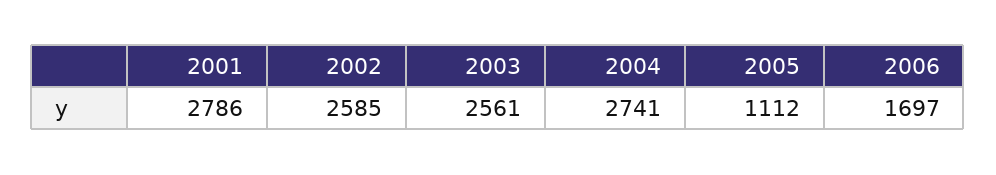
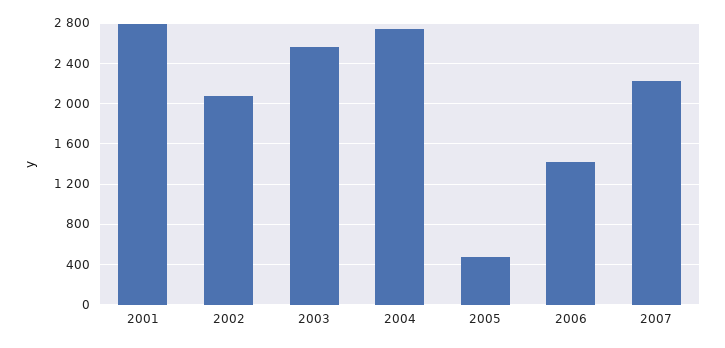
2002: 2585 -> 2100
2005: 1112 -> 500
2006: 1697 -> 1400
2007: none -> 2200

